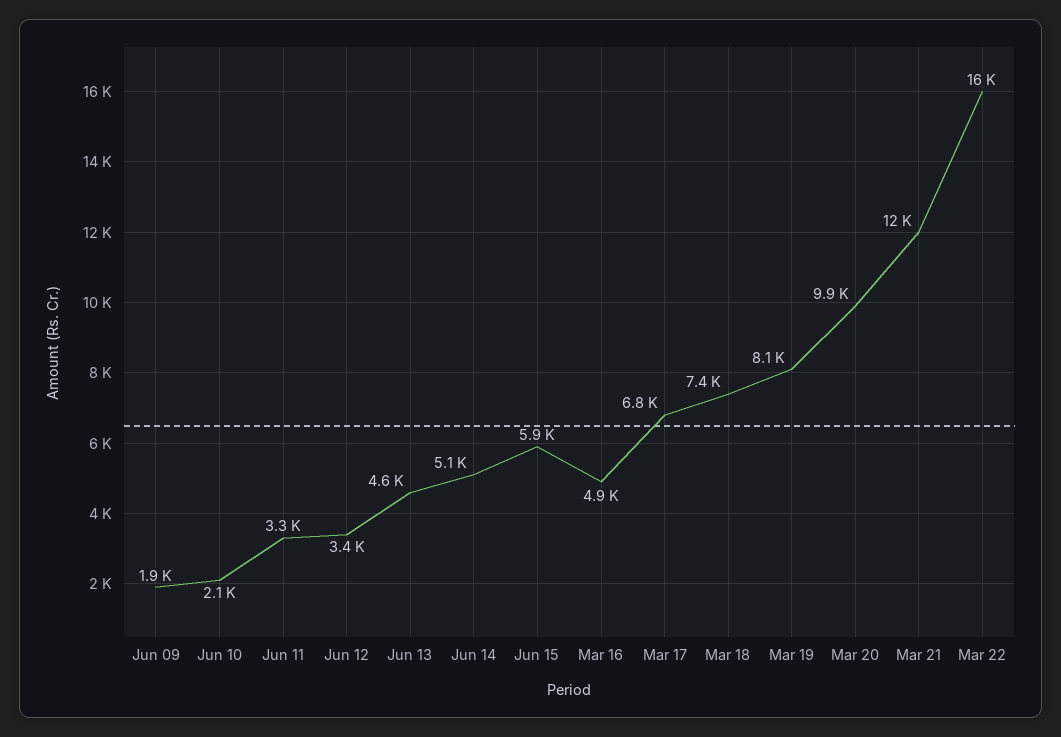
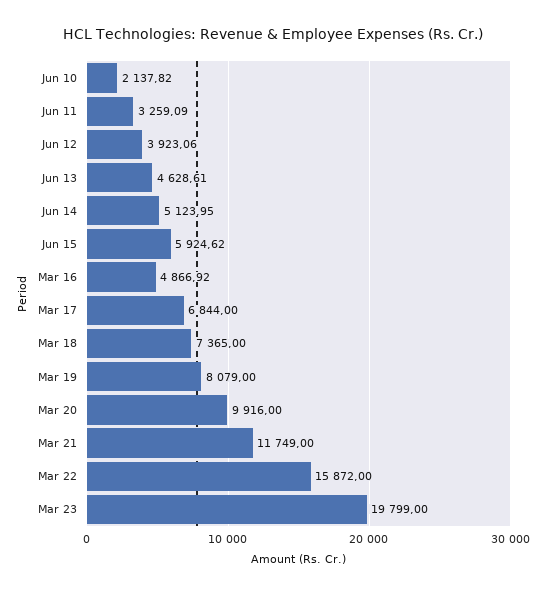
Jun 09: 1900 -> none
Jun 12: 3400 -> 3923.06
Mar 23: none -> 19799

